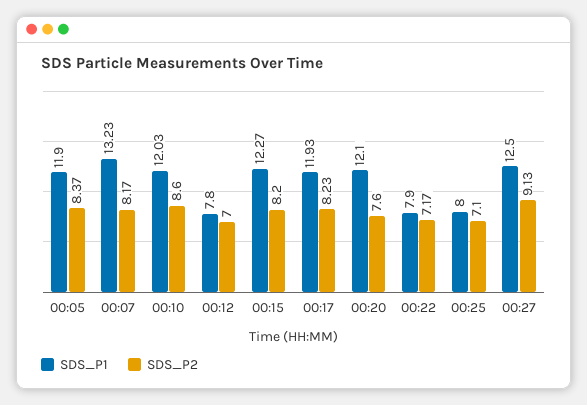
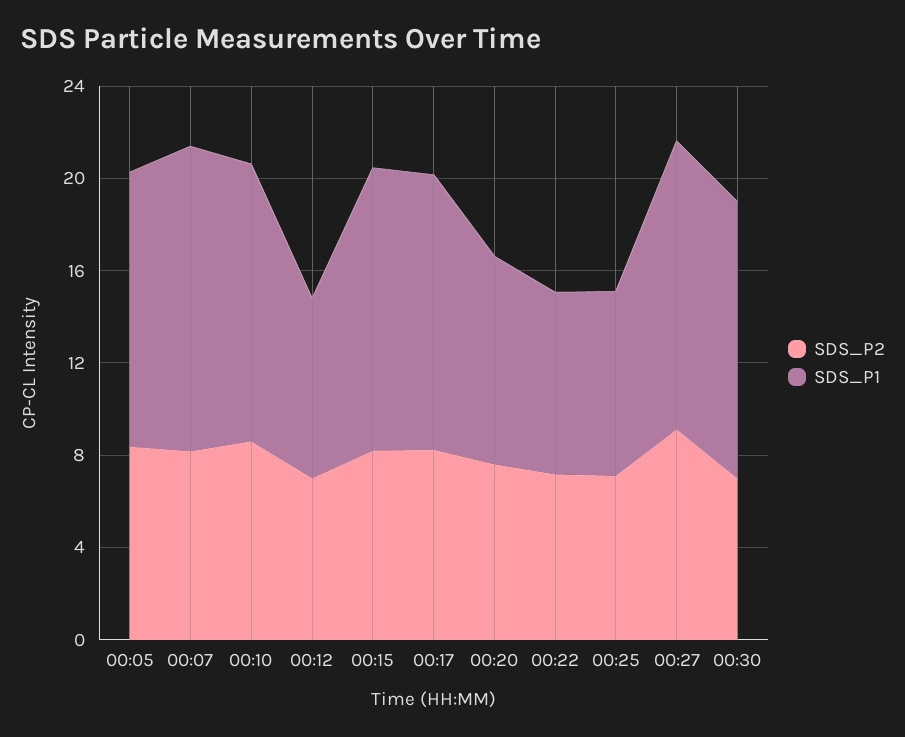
SDS_P1, 00:20: 12.1 -> 9
SDS_P2, 00:30: none -> 7
SDS_P1, 00:30: none -> 12

